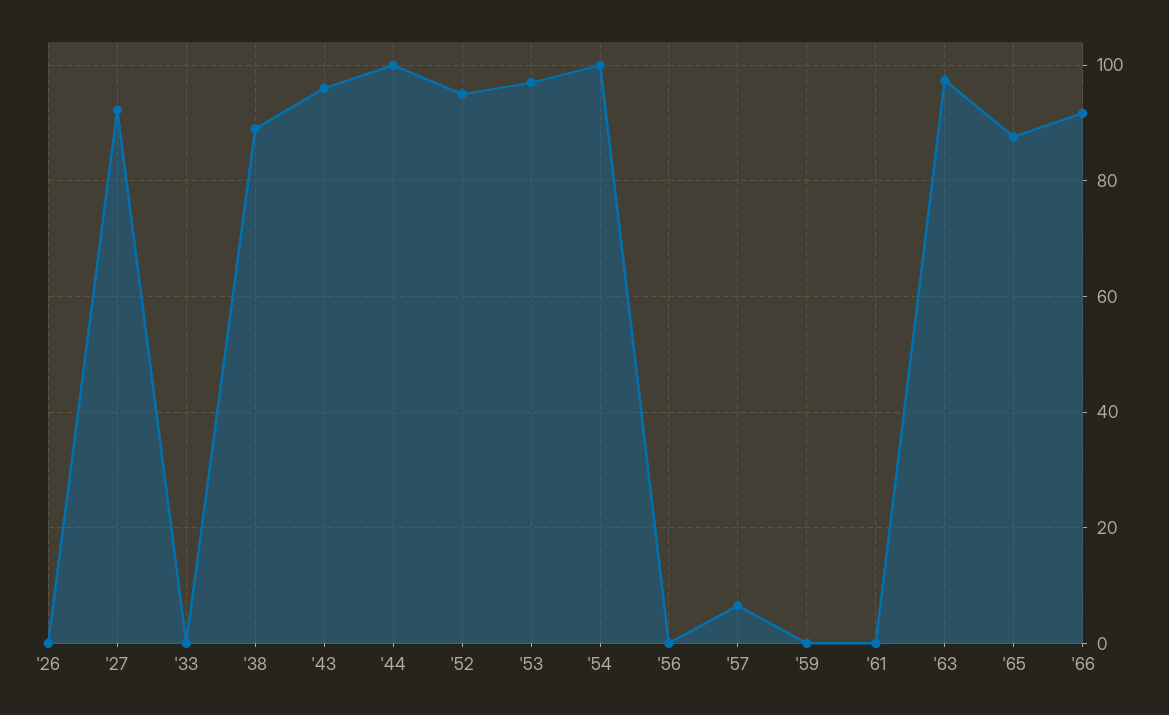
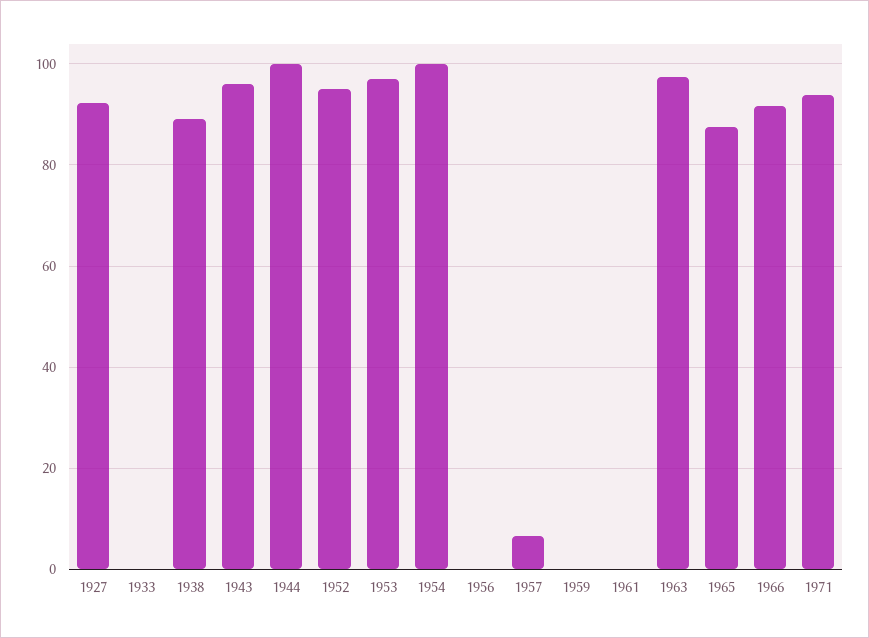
'26: 0 -> none
1971: none -> 94

